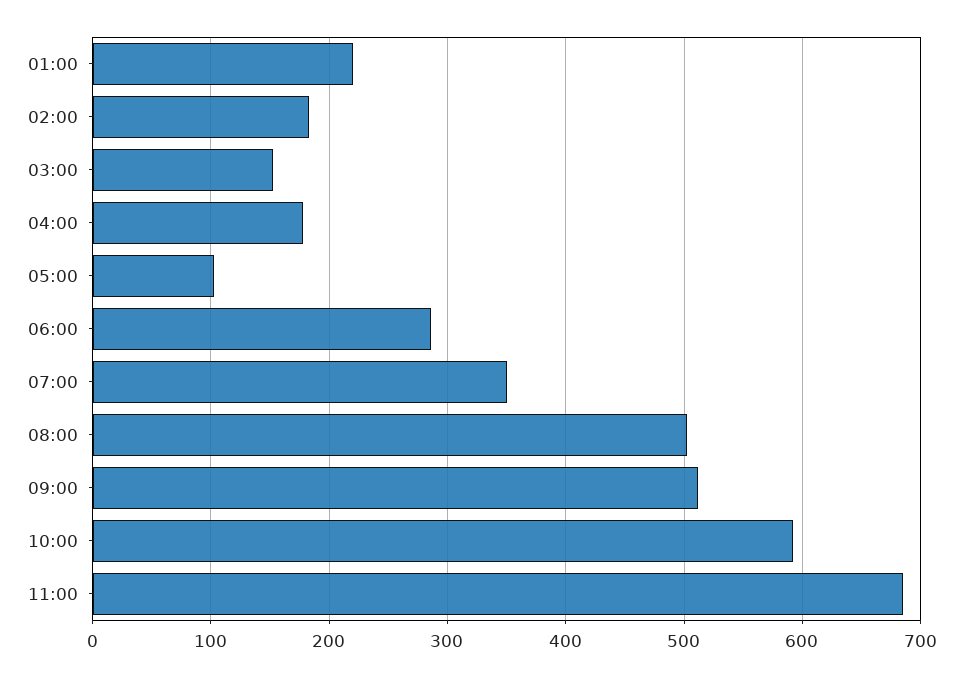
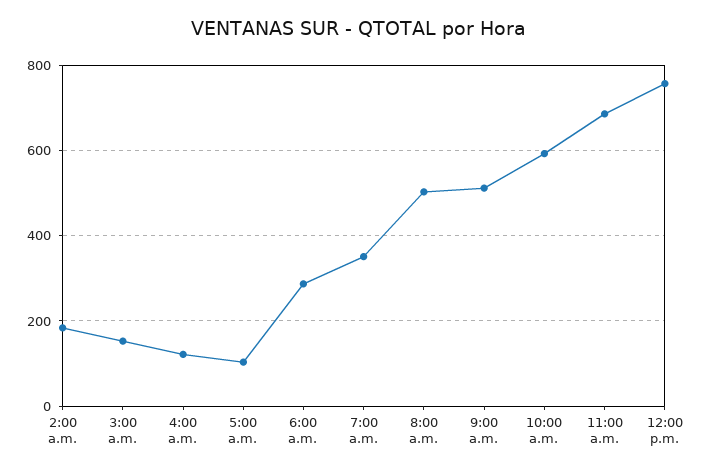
01:00: 220 -> none
04:00: 180 -> 120
12:00 p.m.: none -> 760

